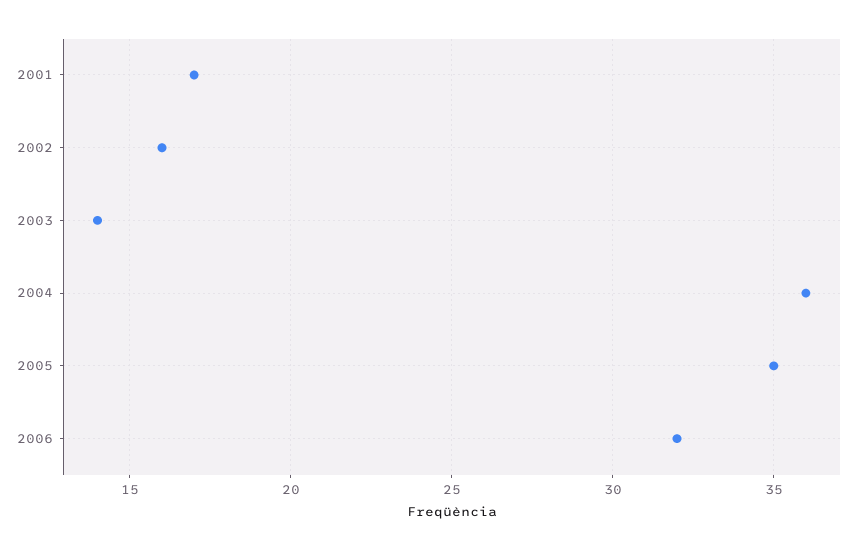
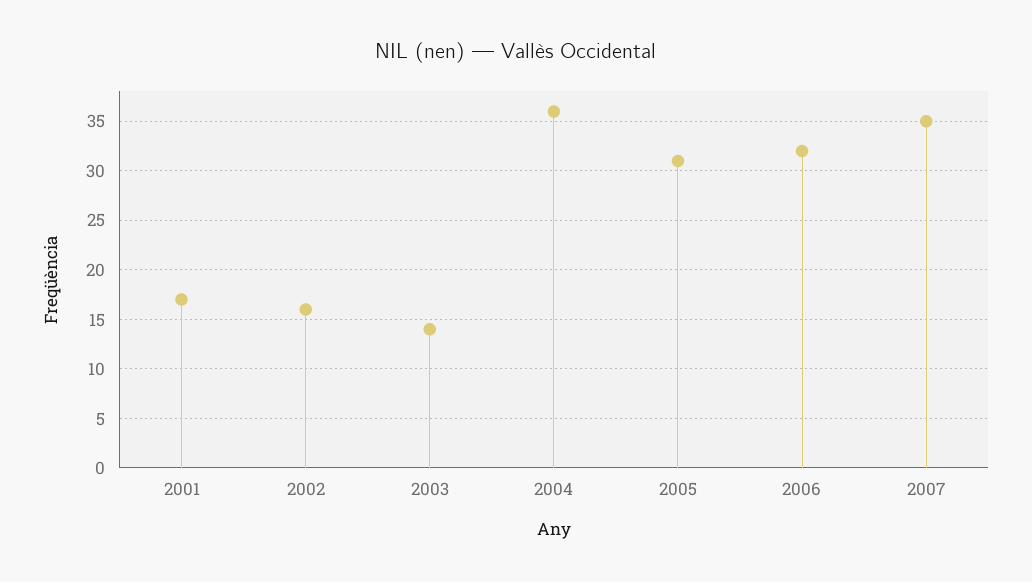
2005: 35 -> 31
2007: none -> 35

